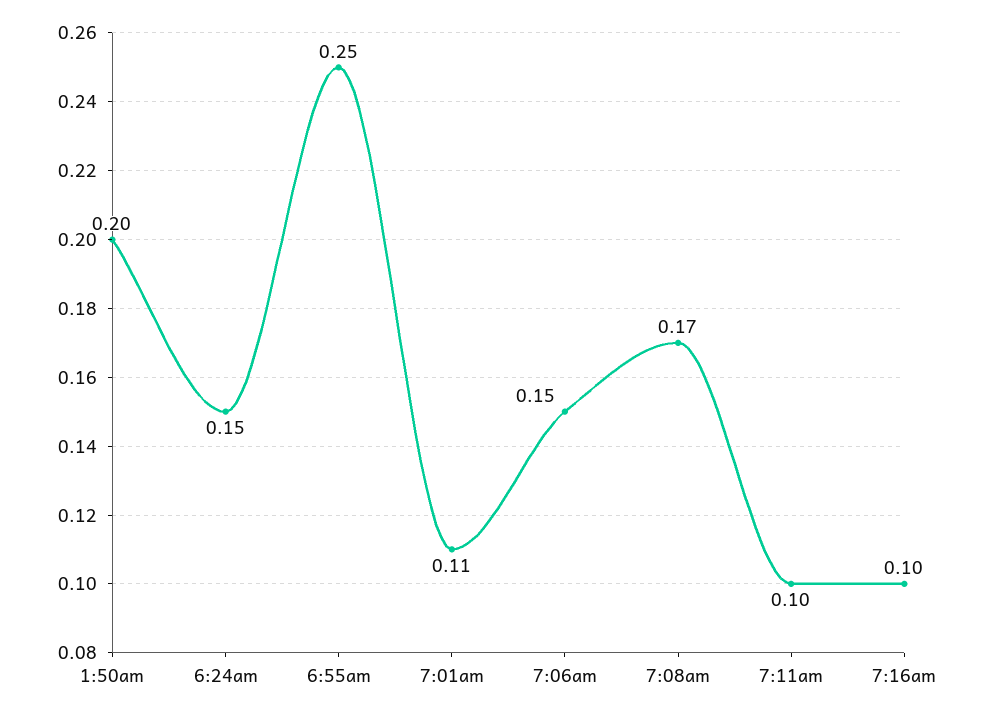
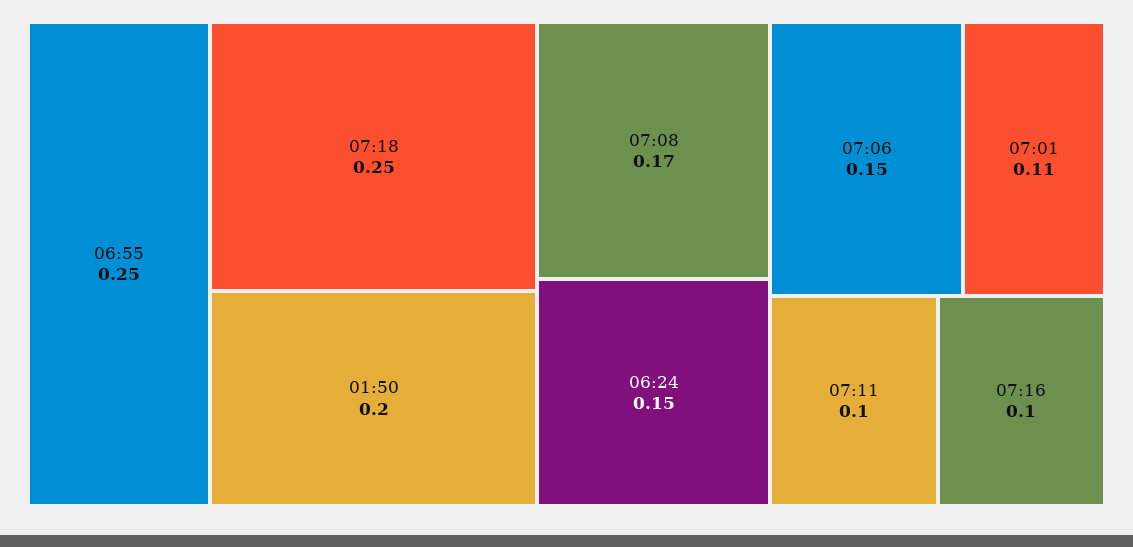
07:18: none -> 0.25

